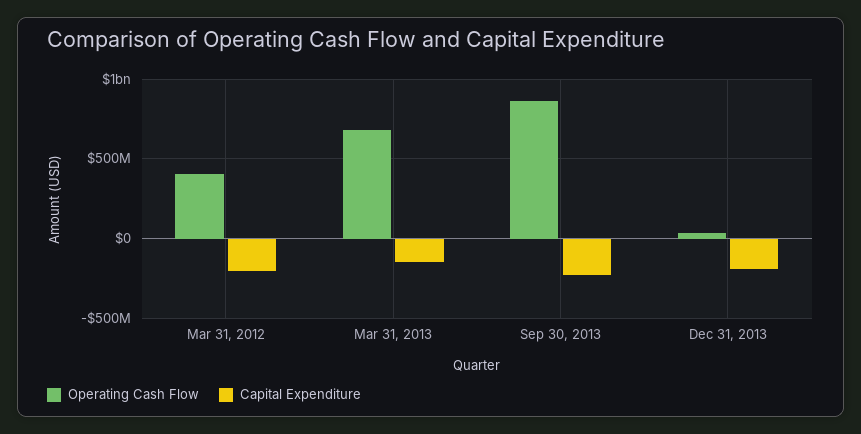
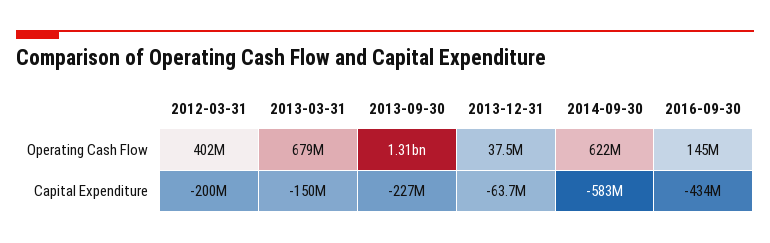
Operating Cash Flow, Sep 30, 2013: 850000000 -> 1310000000
Capital Expenditure, Dec 31, 2013: -200000000 -> -63700000
Operating Cash Flow, 2014-09-30: none -> 622000000
Operating Cash Flow, 2016-09-30: none -> 145000000
Capital Expenditure, 2014-09-30: none -> -583000000
Capital Expenditure, 2016-09-30: none -> -434000000

